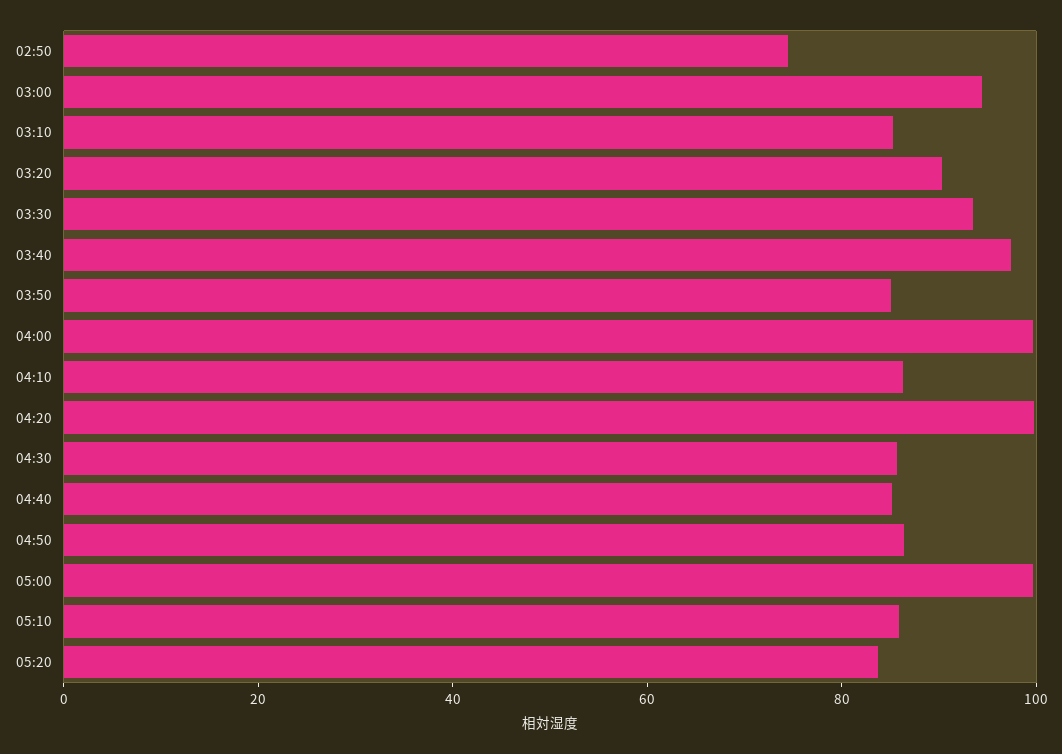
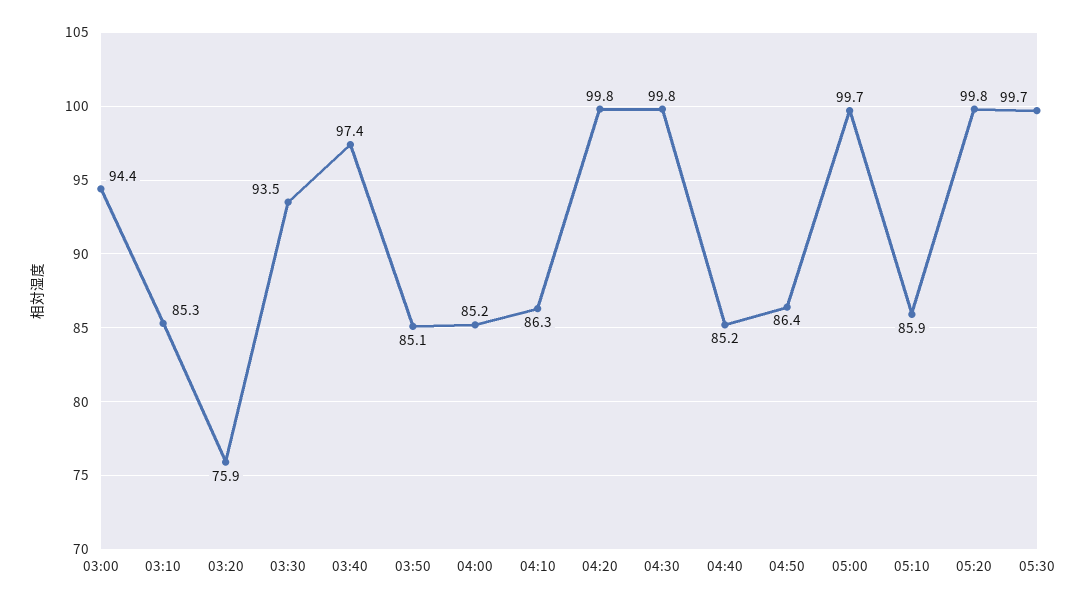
02:50: 75 -> none
03:20: 90 -> 75.9
04:00: 100 -> 85.2
04:30: 85 -> 99.8
05:20: 85 -> 99.8
05:30: none -> 99.7

